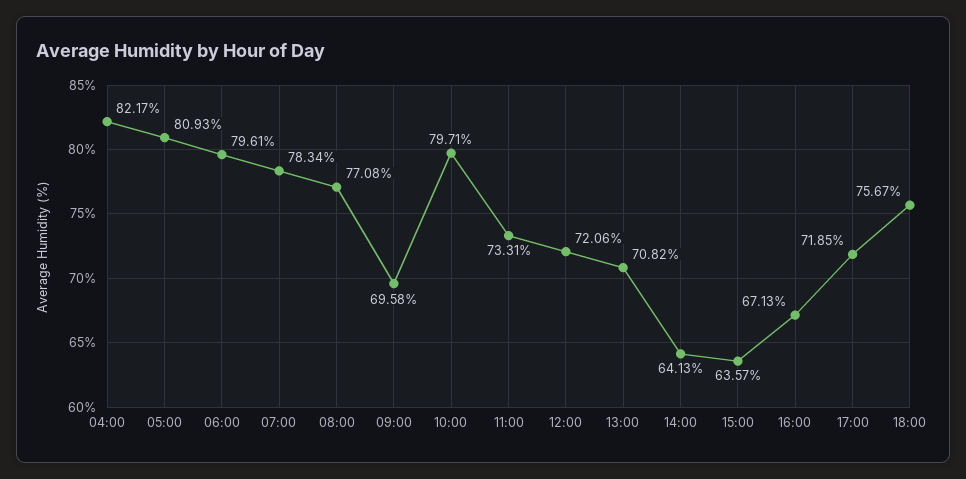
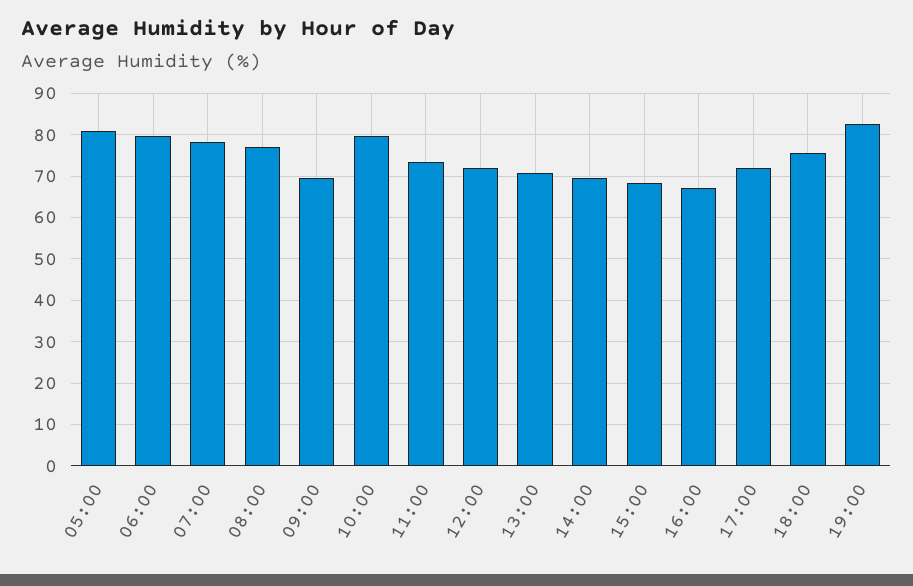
04:00: 82.17 -> none
14:00: 64.13 -> 70
15:00: 63.57 -> 68
19:00: none -> 82

